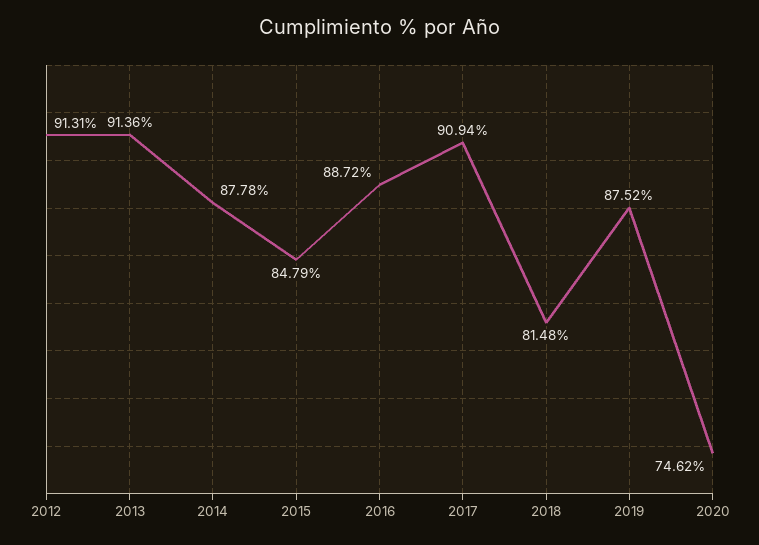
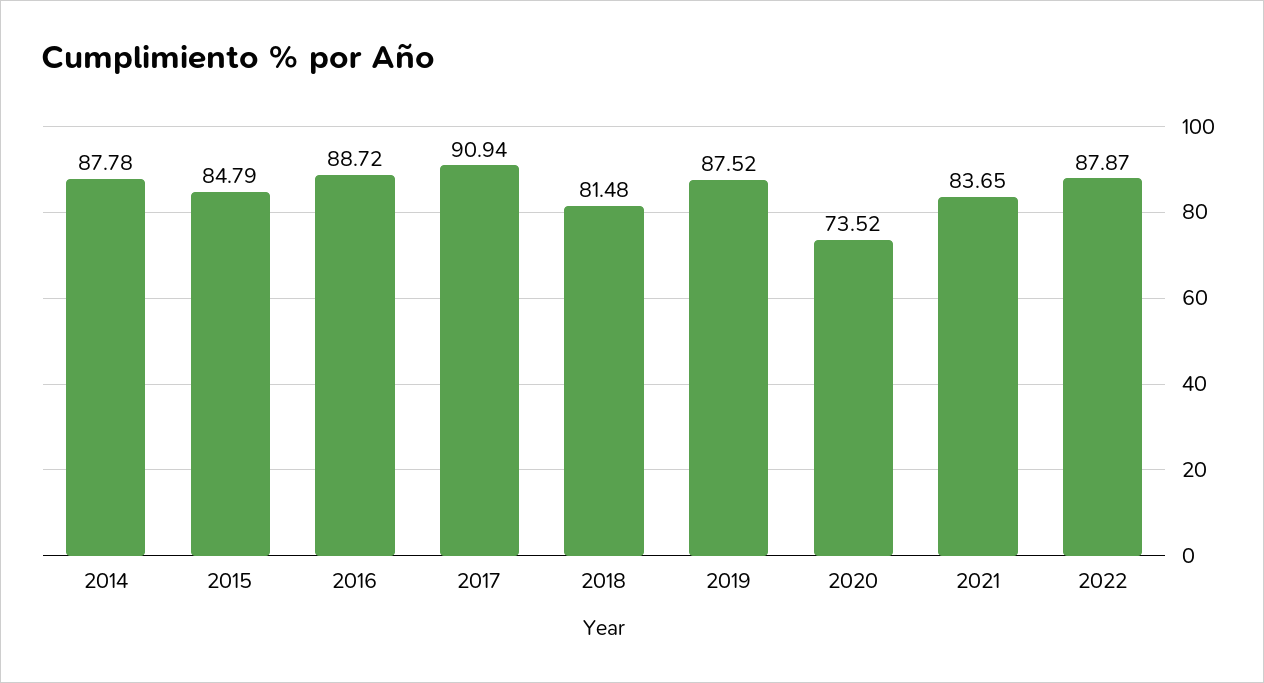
2012: 91.31 -> none
2013: 91.36 -> none
2020: 74.62 -> 73.52
2021: none -> 83.65
2022: none -> 87.87

